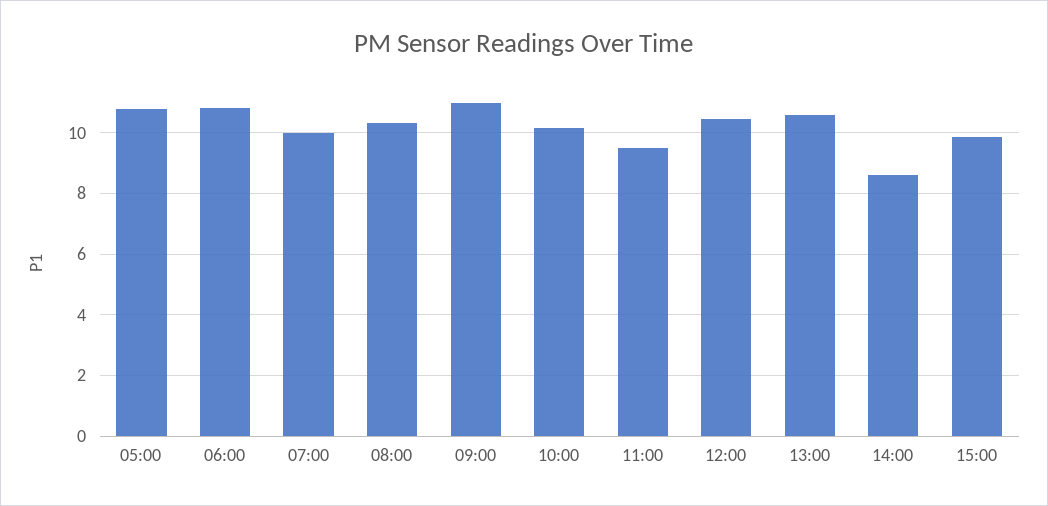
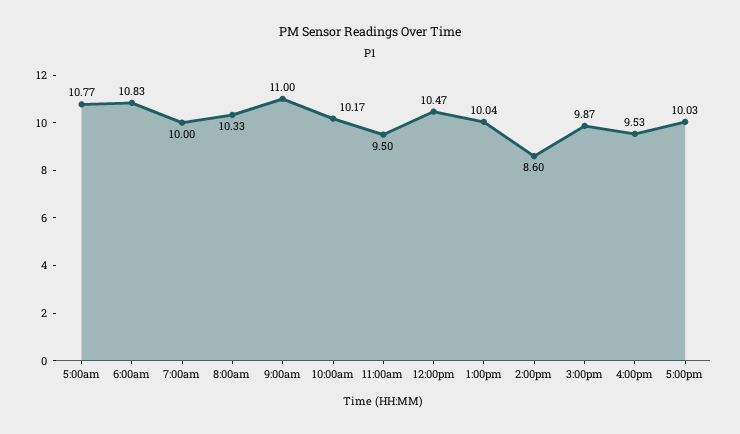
13:00: 10.6 -> 10.04
4:00pm: none -> 9.53
5:00pm: none -> 10.03

